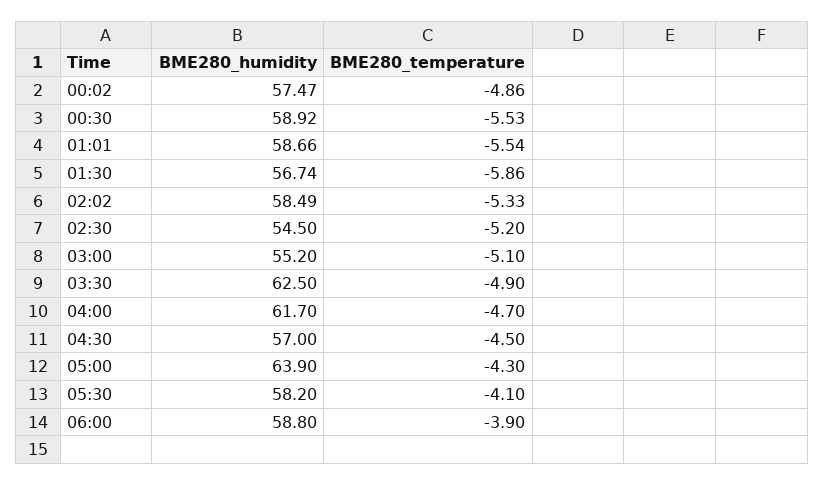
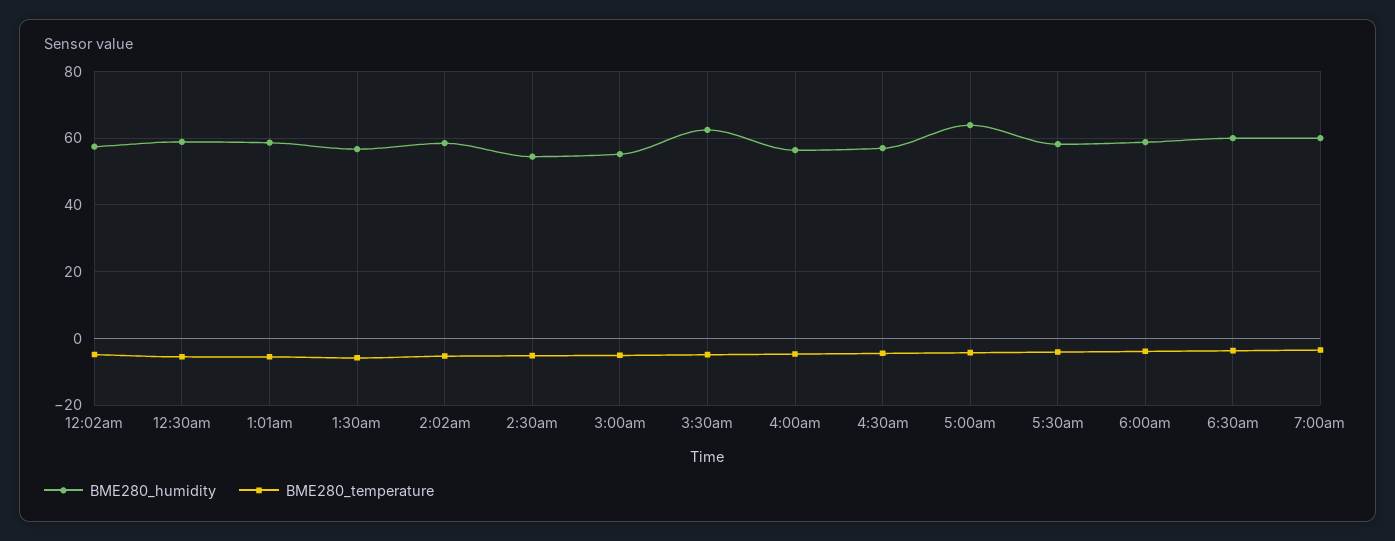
BME280_humidity, 04:00: 61.7 -> 56
BME280_humidity, 6:30am: none -> 60
BME280_temperature, 6:30am: none -> -4
BME280_humidity, 7:00am: none -> 60
BME280_temperature, 7:00am: none -> -4

